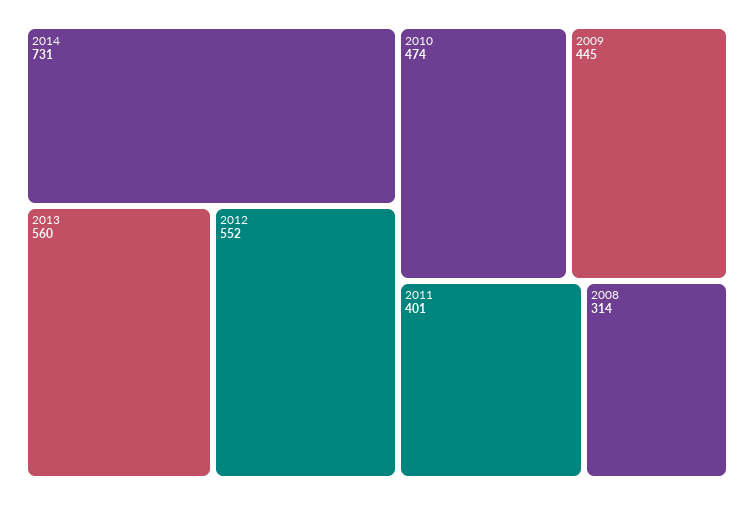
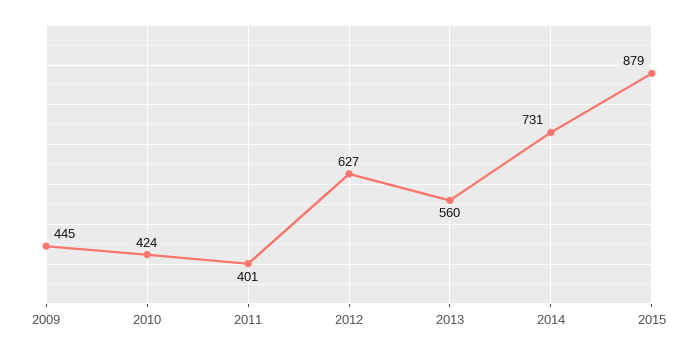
2012: 552 -> 627
2010: 474 -> 424
2008: 314 -> none
2015: none -> 879

